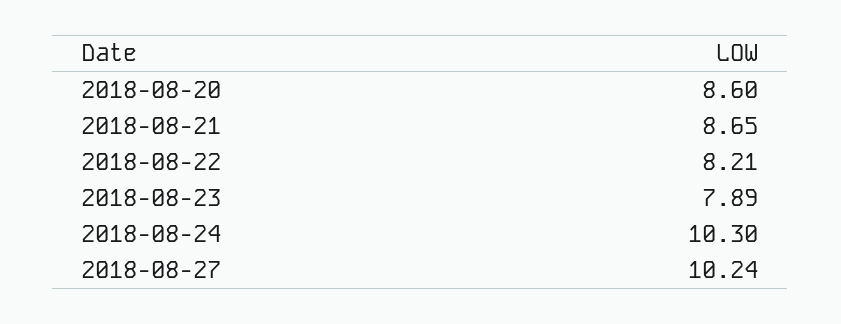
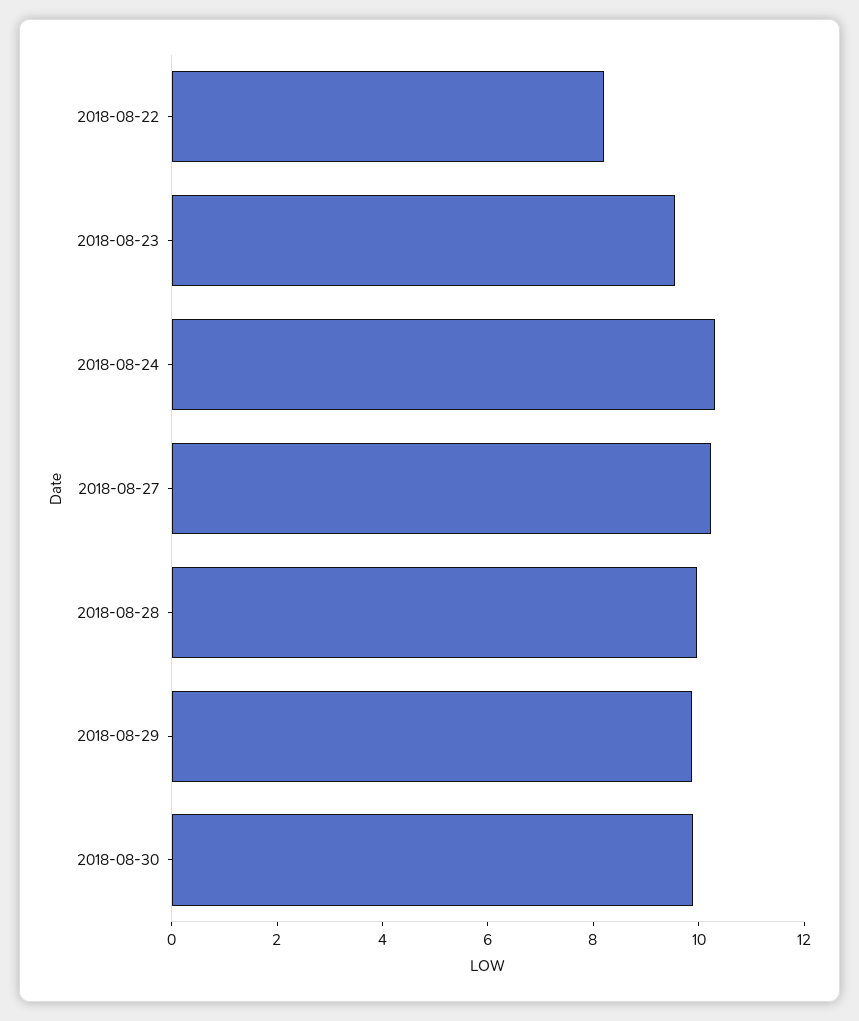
2018-08-20: 8.6 -> none
2018-08-21: 8.65 -> none
2018-08-23: 7.89 -> 9.5
2018-08-28: none -> 10
2018-08-29: none -> 10
2018-08-30: none -> 10

